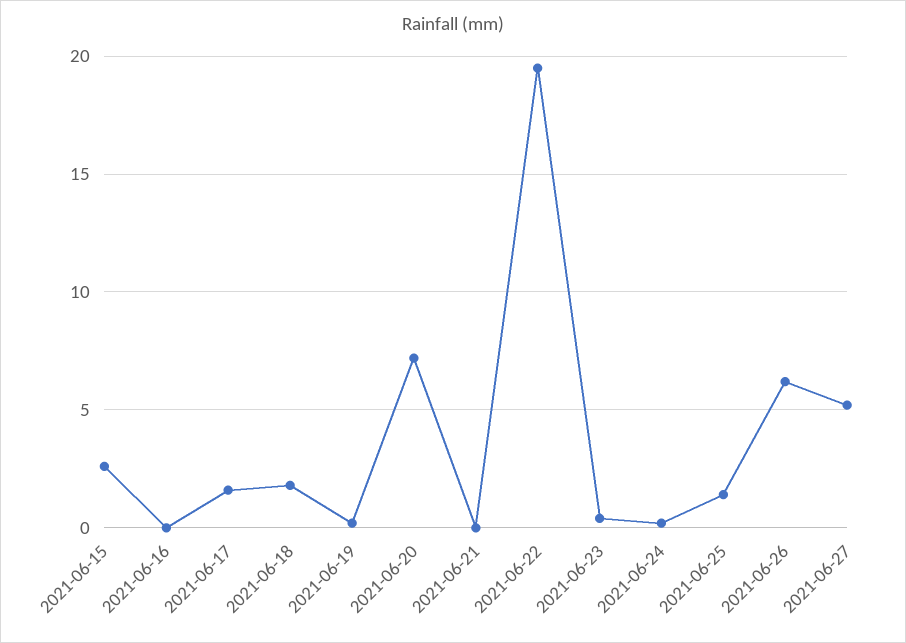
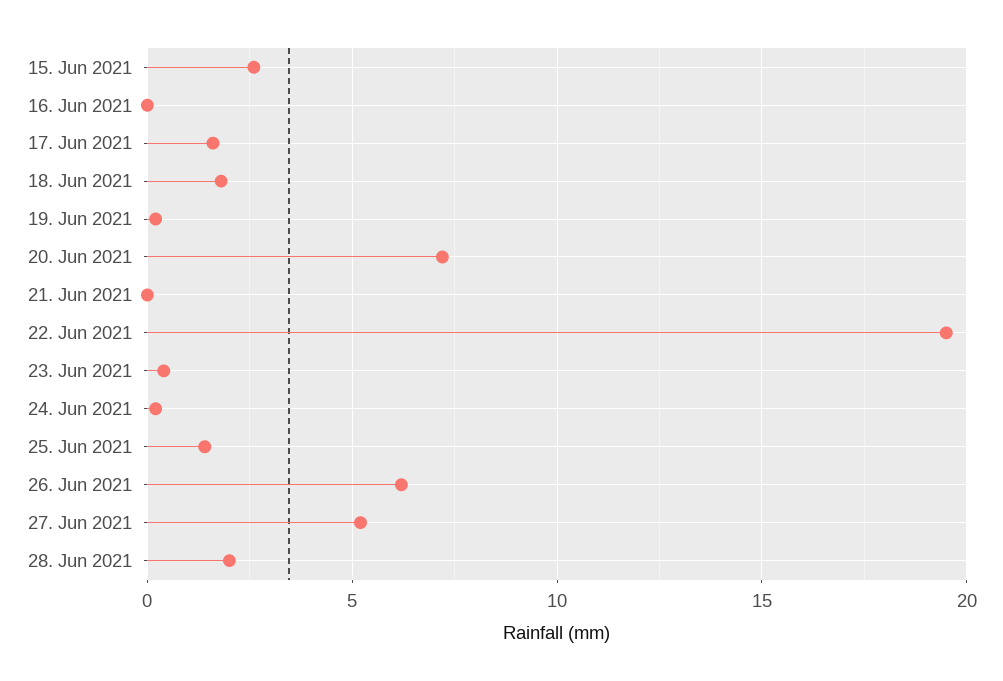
28. Jun 2021: none -> 2

